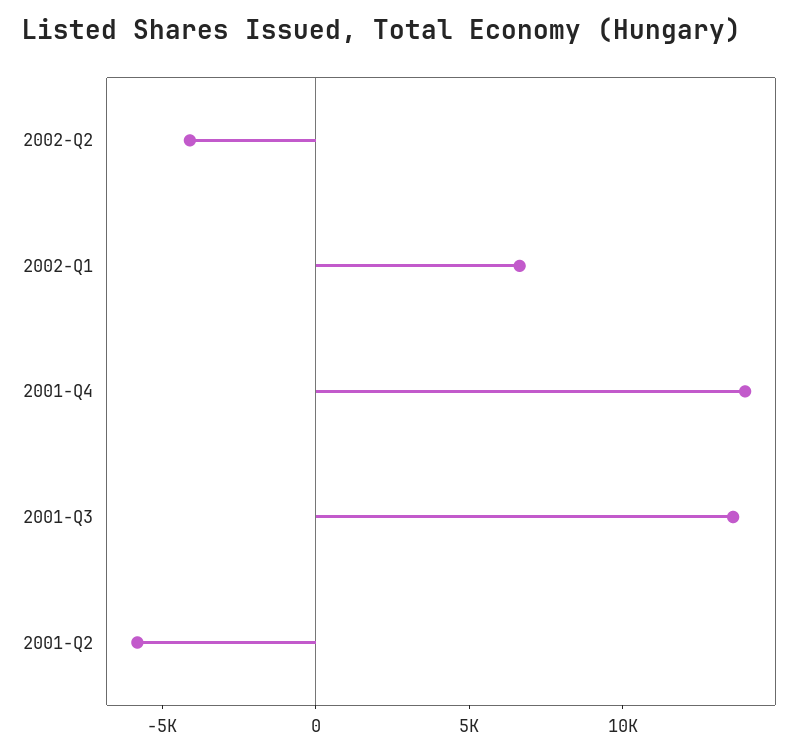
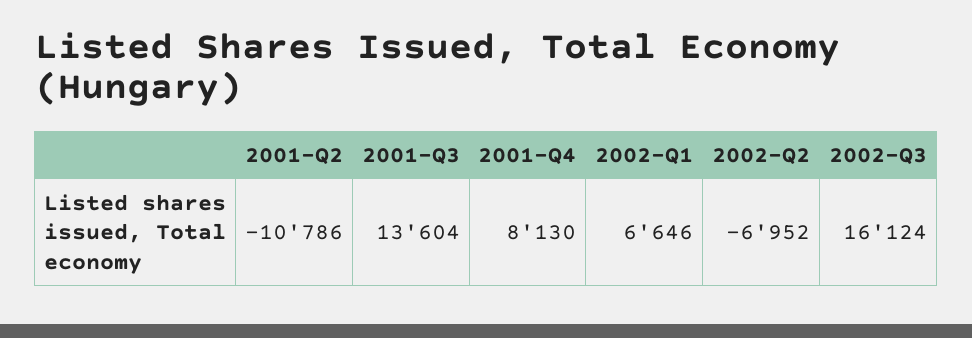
2002-Q2: -4000 -> -6952
2001-Q4: 14000 -> 8130
2001-Q2: -6000 -> -10786
2002-Q3: none -> 16124

